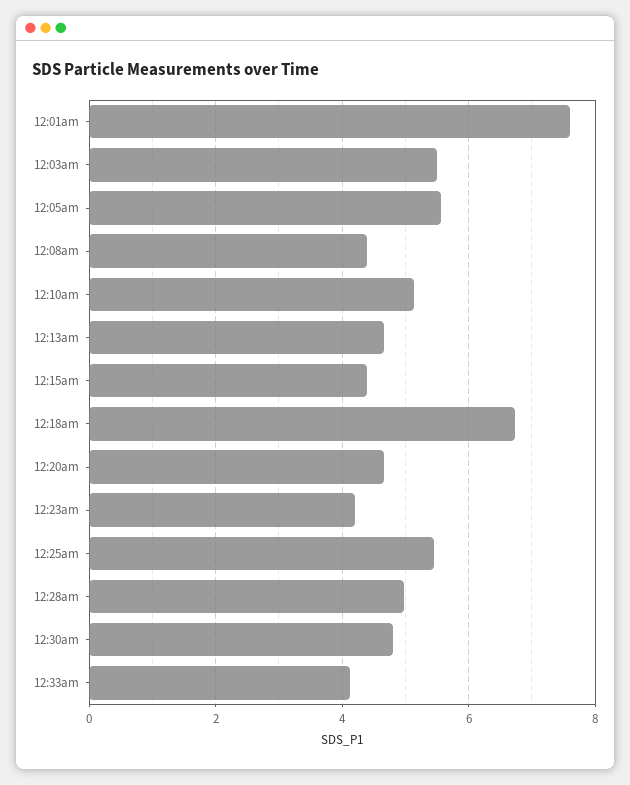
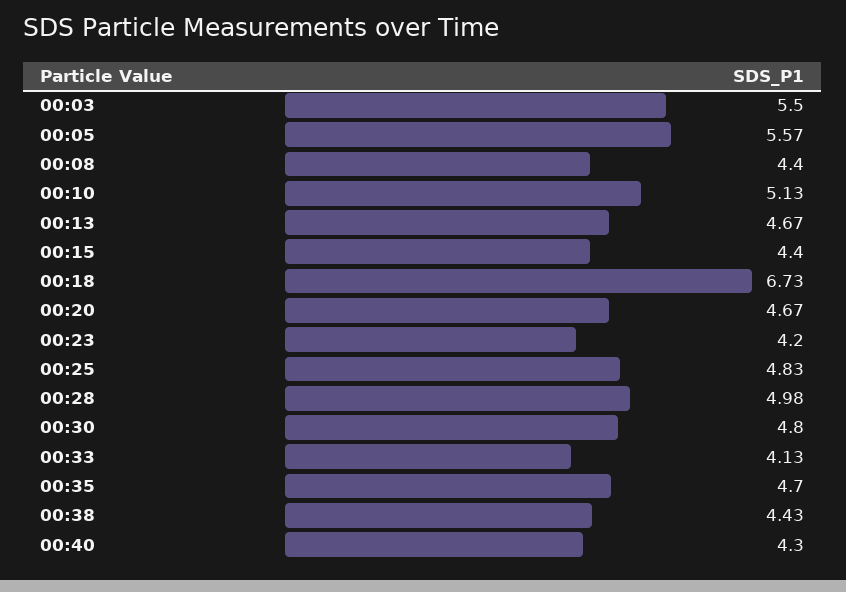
12:01am: 7.6 -> none
12:25am: 5.4 -> 4.83
00:35: none -> 4.7
00:38: none -> 4.43
00:40: none -> 4.3

